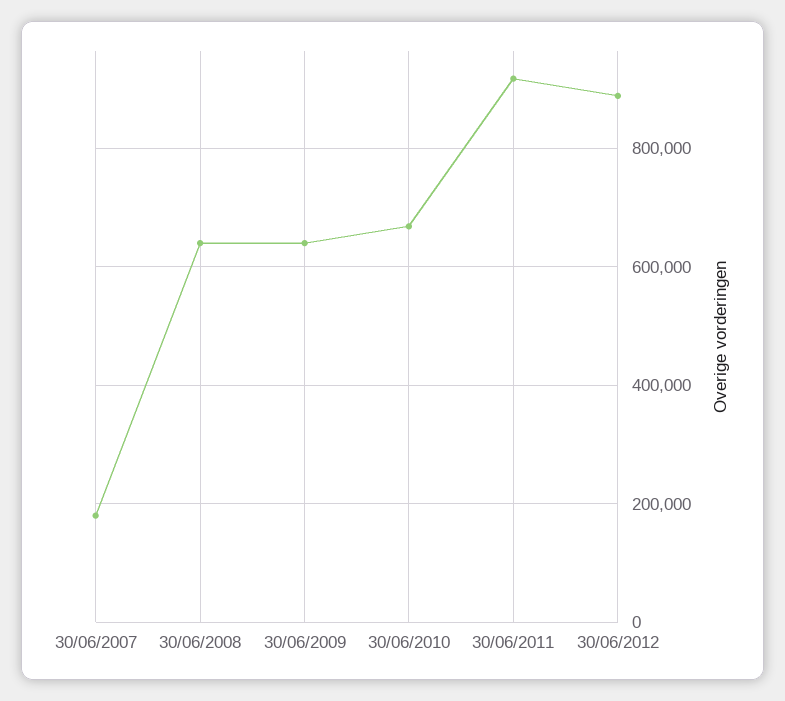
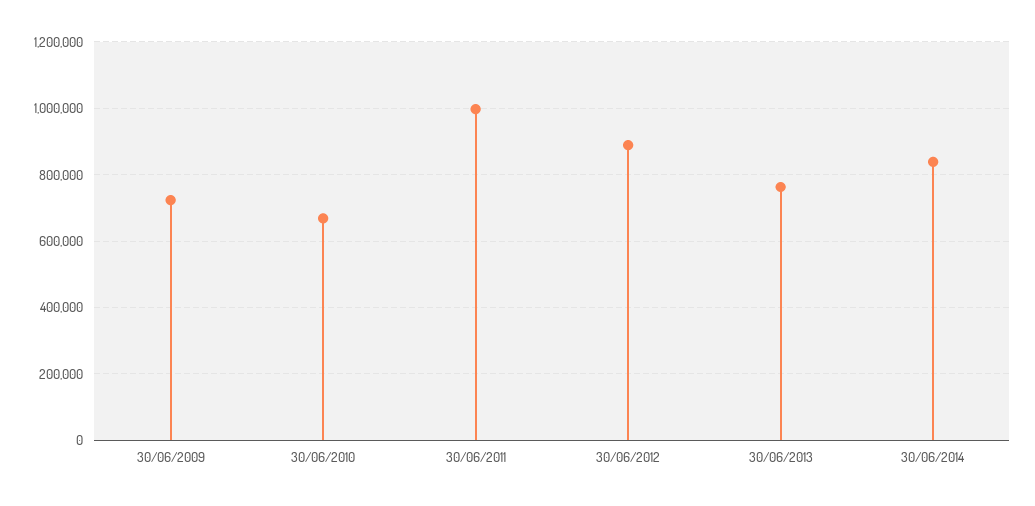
30/06/2007: 180000 -> none
30/06/2008: 640000 -> none
30/06/2009: 640000 -> 720000
30/06/2011: 920000 -> 1000000
30/06/2013: none -> 760000
30/06/2014: none -> 840000

